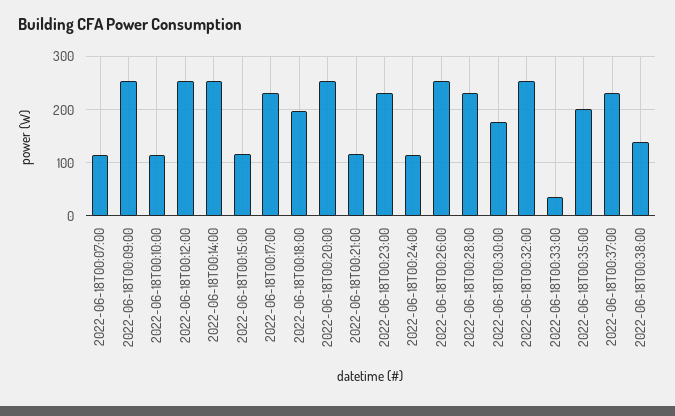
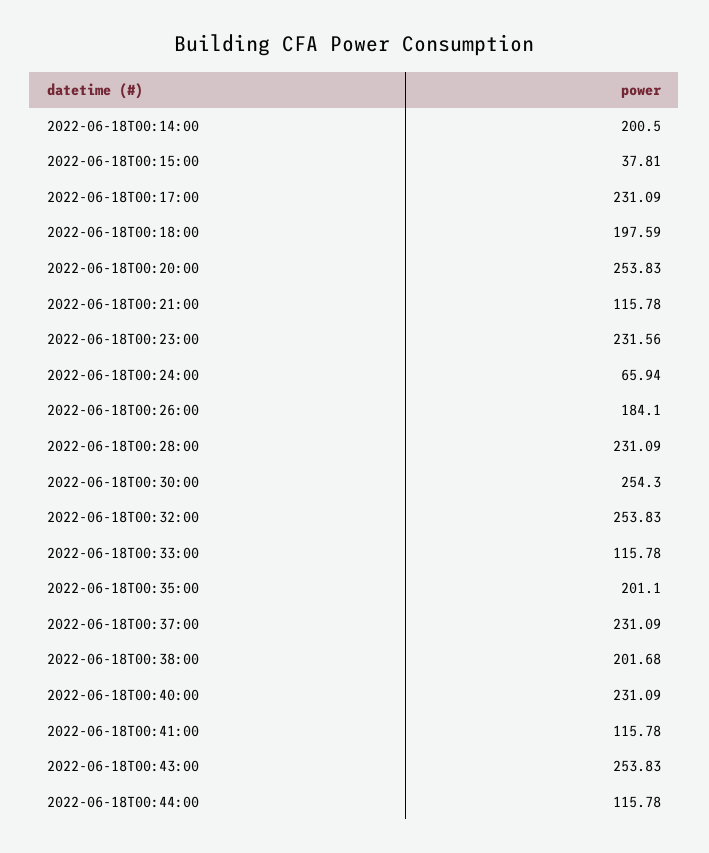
2022-06-18T00:07:00: 120 -> none
2022-06-18T00:09:00: 260 -> none
2022-06-18T00:10:00: 120 -> none
2022-06-18T00:12:00: 260 -> none
2022-06-18T00:14:00: 260 -> 200.5
2022-06-18T00:15:00: 120 -> 37.81
2022-06-18T00:24:00: 120 -> 65.94
2022-06-18T00:26:00: 260 -> 184.1
2022-06-18T00:30:00: 180 -> 254.3
2022-06-18T00:33:00: 40 -> 115.78
2022-06-18T00:38:00: 140 -> 201.68
2022-06-18T00:40:00: none -> 231.09
2022-06-18T00:41:00: none -> 115.78
2022-06-18T00:43:00: none -> 253.83
2022-06-18T00:44:00: none -> 115.78

